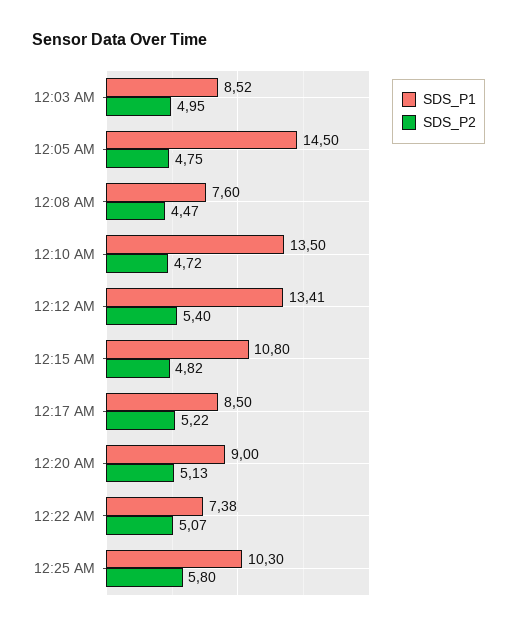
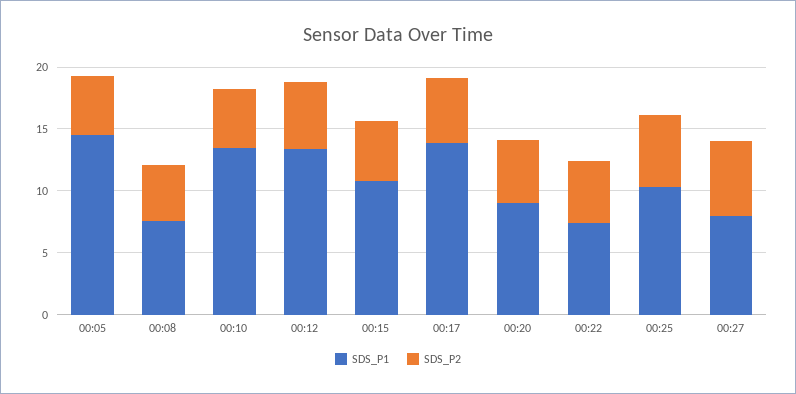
SDS_P1, 12:03 AM: 8.52 -> none
SDS_P2, 12:03 AM: 4.95 -> none
SDS_P1, 12:17 AM: 8.5 -> 14
SDS_P1, 00:27: none -> 8
SDS_P2, 00:27: none -> 6

